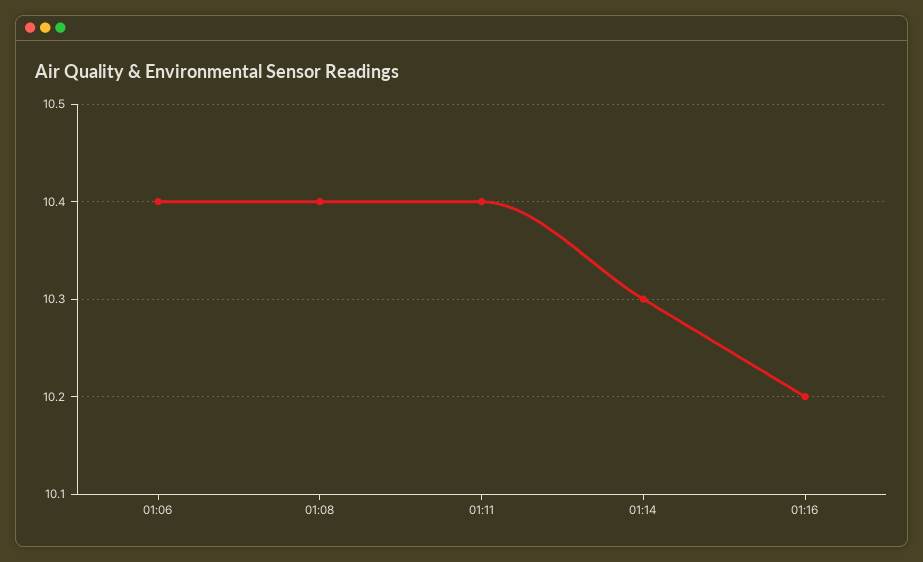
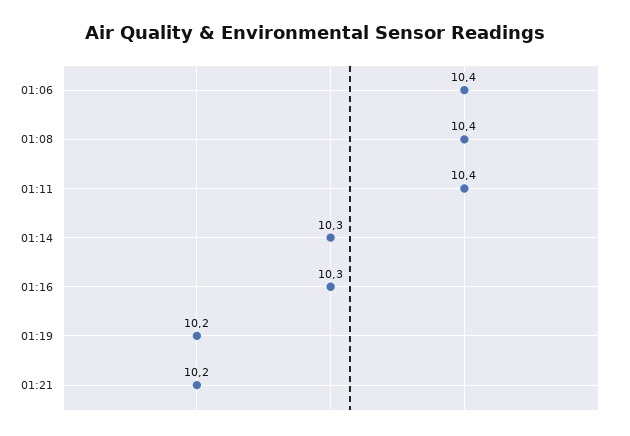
01:16: 10.2 -> 10.3
01:19: none -> 10.2
01:21: none -> 10.2

